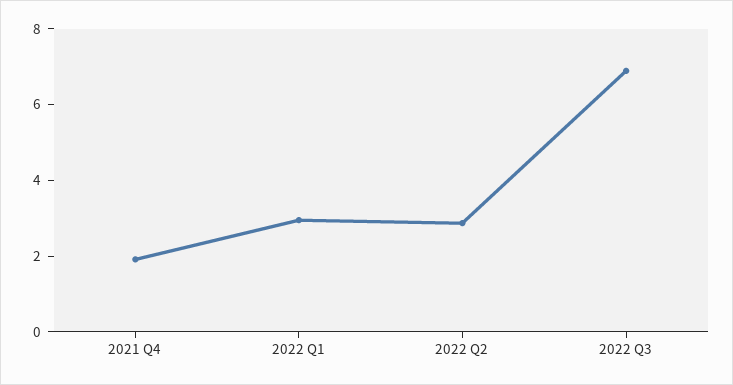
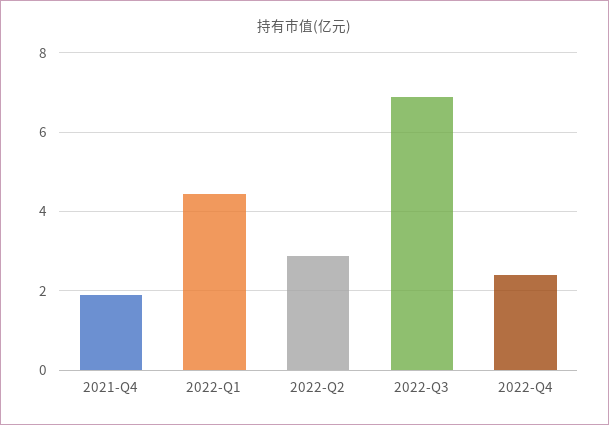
2022 Q1: 3 -> 4.4
2022-Q4: none -> 2.4

